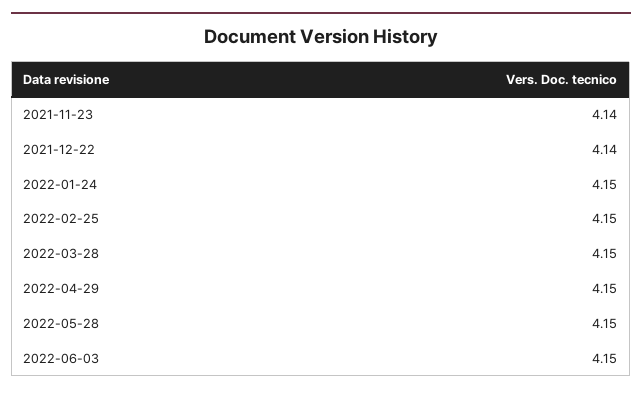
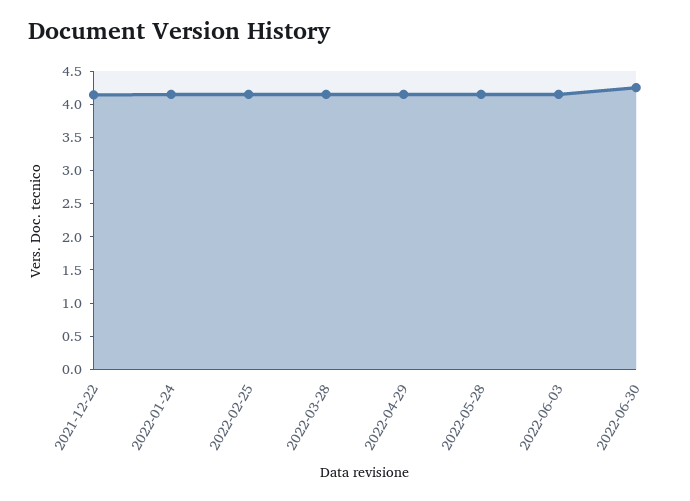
2021-11-23: 4.14 -> none
2022-06-30: none -> 4.25

